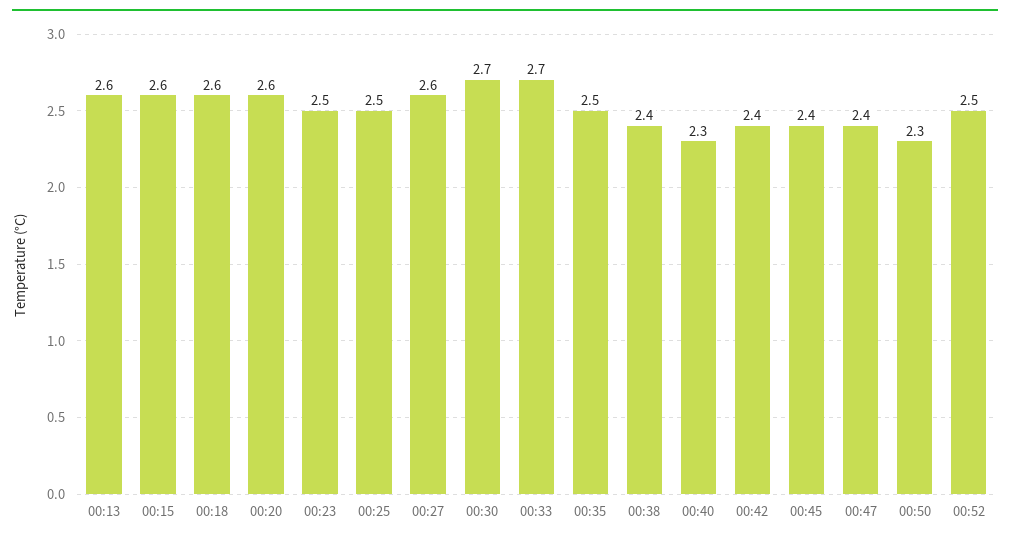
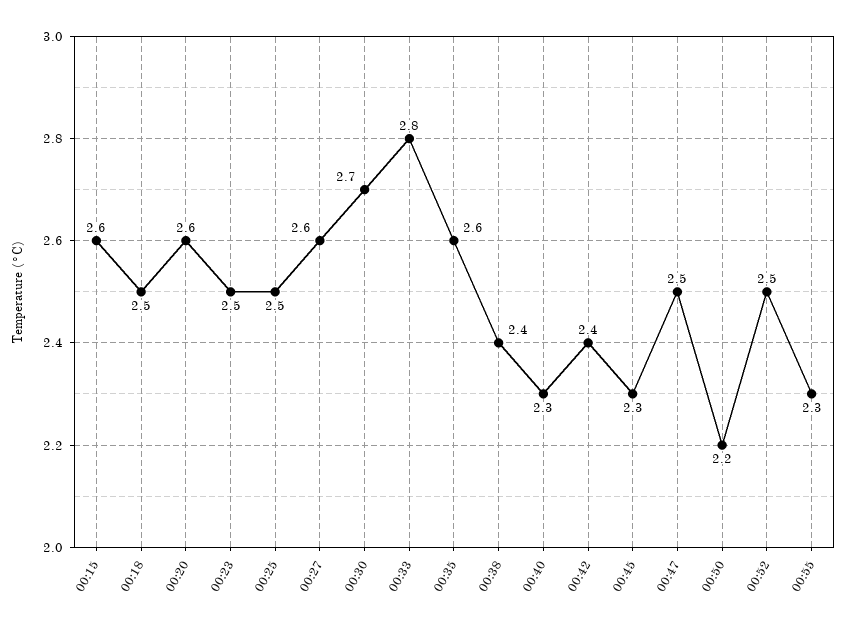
00:13: 2.6 -> none
00:18: 2.6 -> 2.5
00:33: 2.7 -> 2.8
00:35: 2.5 -> 2.6
00:45: 2.4 -> 2.3
00:47: 2.4 -> 2.5
00:50: 2.3 -> 2.2
00:55: none -> 2.3

